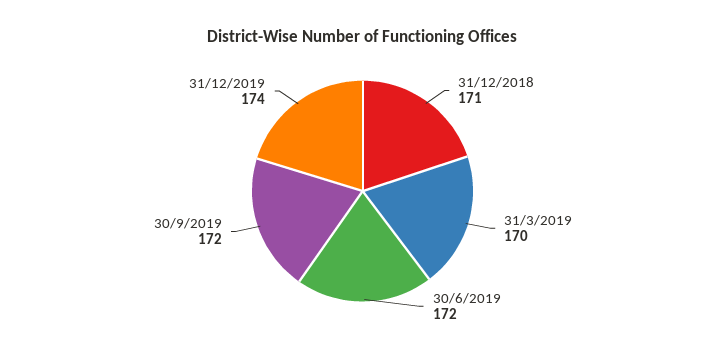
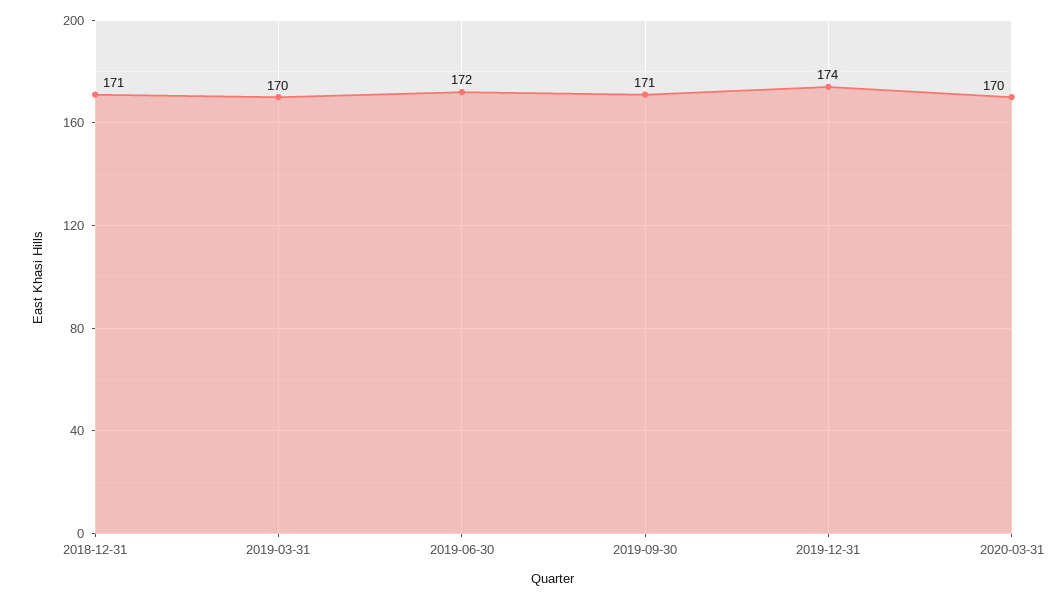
30/9/2019: 172 -> 171
2020-03-31: none -> 170

